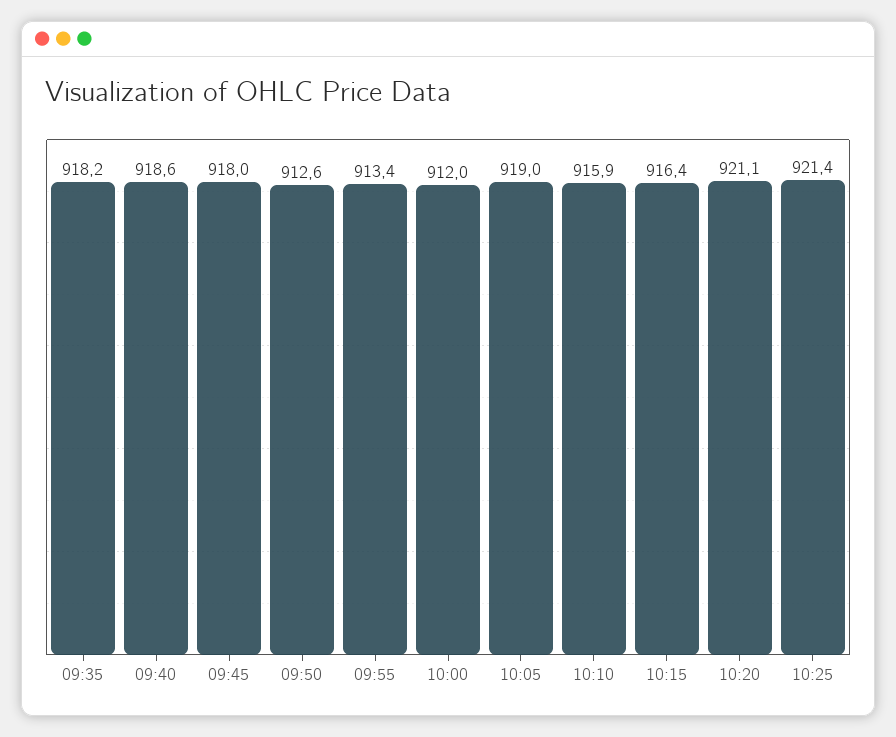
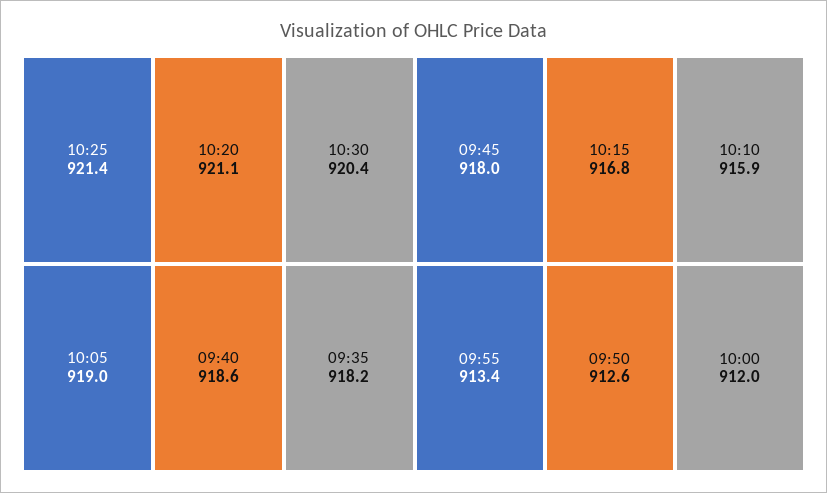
10:15: 916.4 -> 916.8
10:30: none -> 920.4

